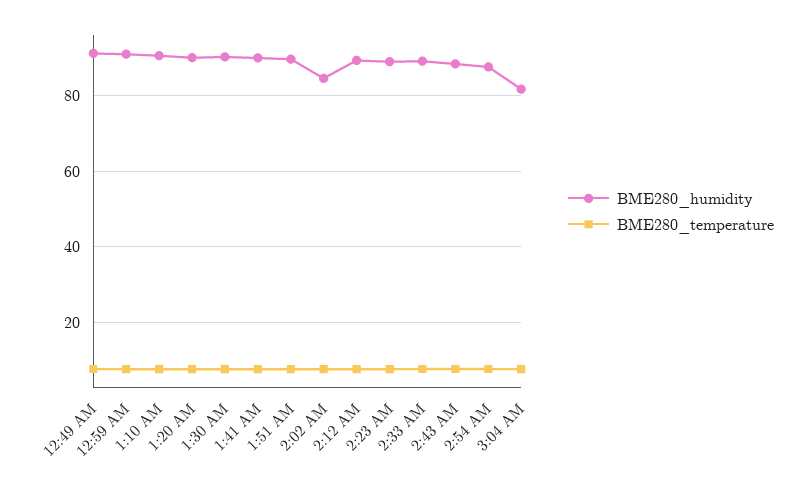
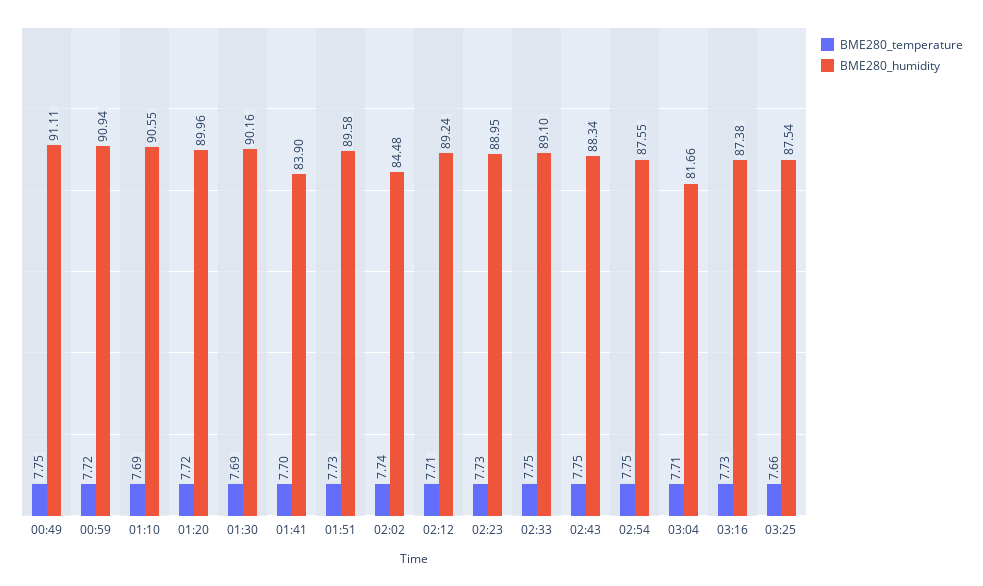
BME280_humidity, 1:41 AM: 90 -> 83.9
BME280_temperature, 03:16: none -> 7.73
BME280_humidity, 03:16: none -> 87.38
BME280_temperature, 03:25: none -> 7.66
BME280_humidity, 03:25: none -> 87.54

